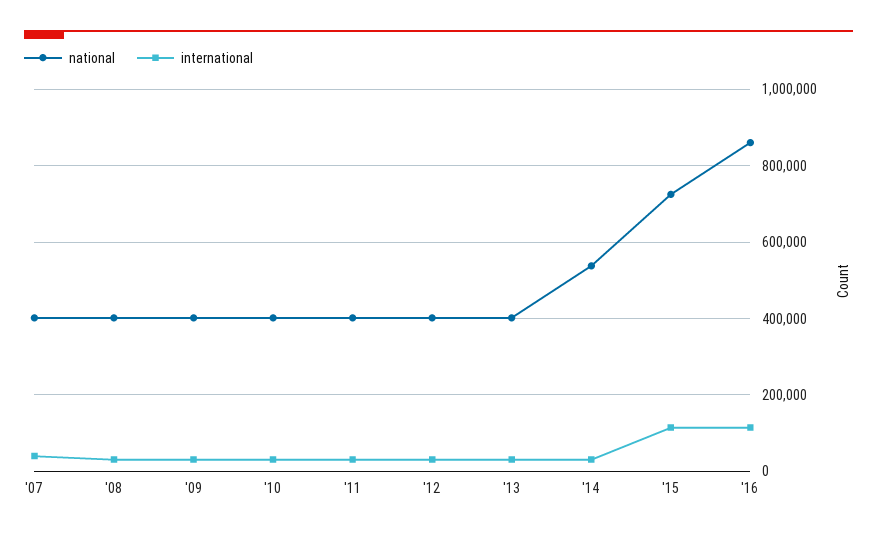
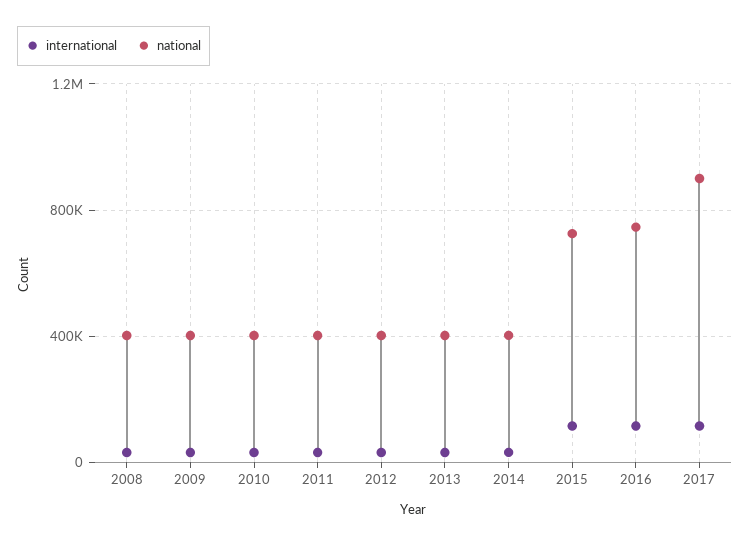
national, '07: 400000 -> none
international, '07: 40000 -> none
national, '14: 540000 -> 400000
national, '16: 860000 -> 750000
international, 2017: none -> 100000
national, 2017: none -> 900000

